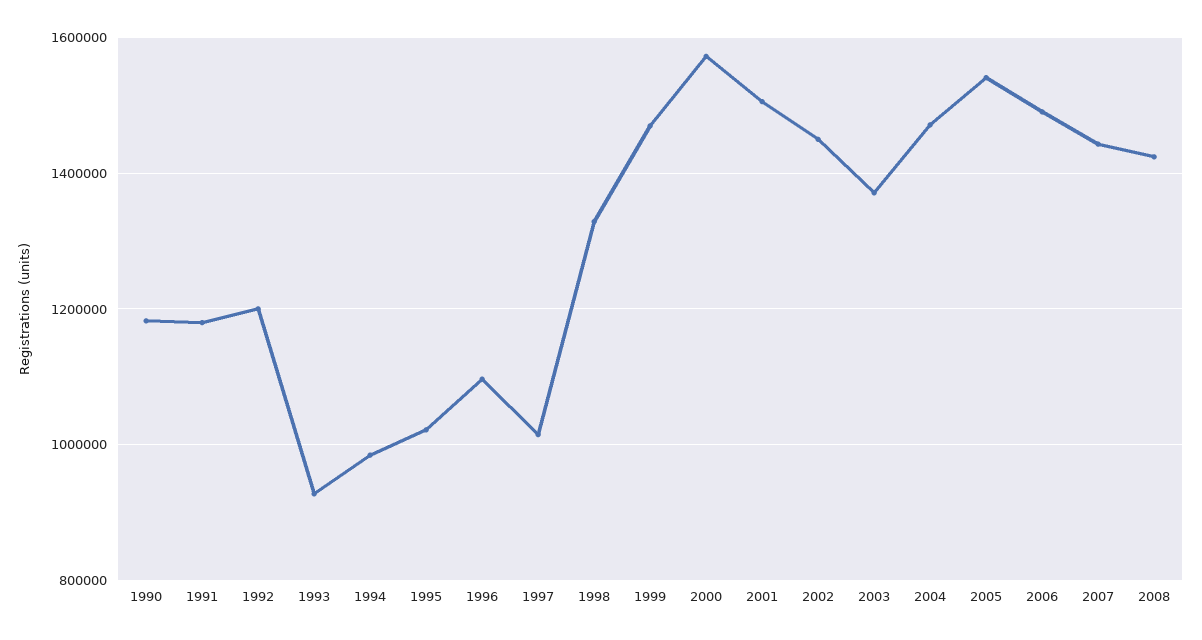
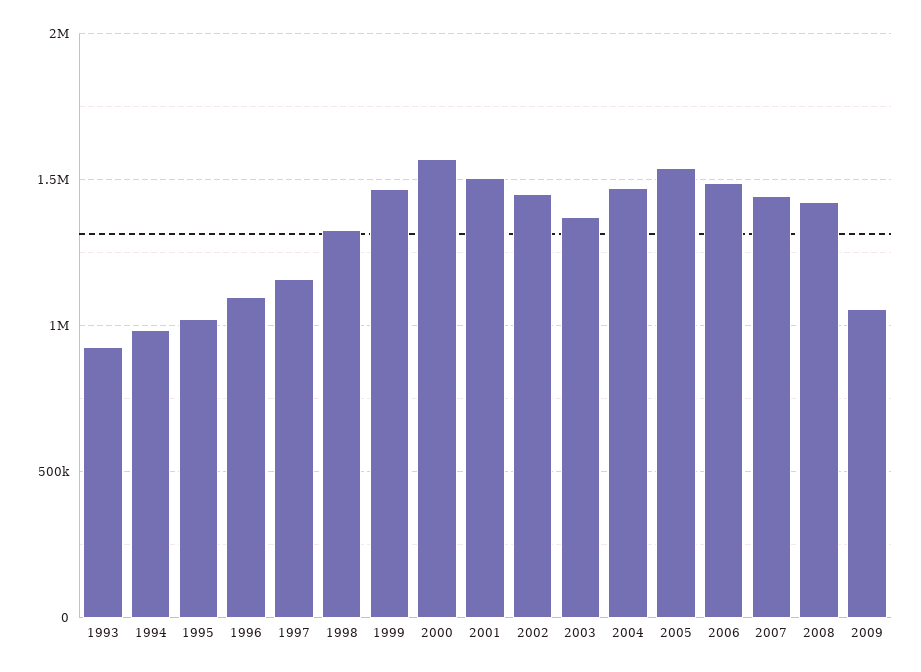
1990: 1180000 -> none
1991: 1180000 -> none
1992: 1200000 -> none
1997: 1020000 -> 1150000
2009: none -> 1050000

